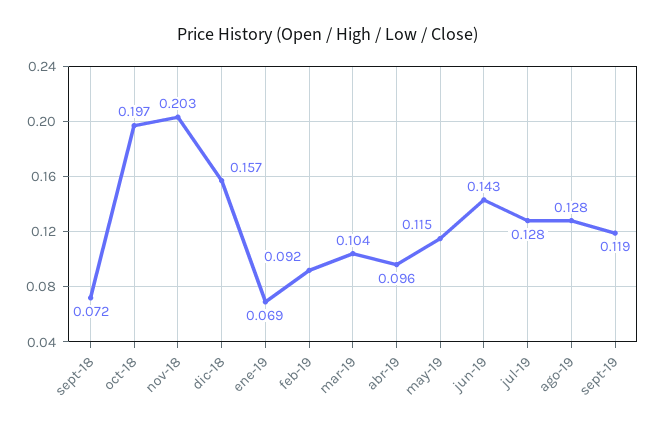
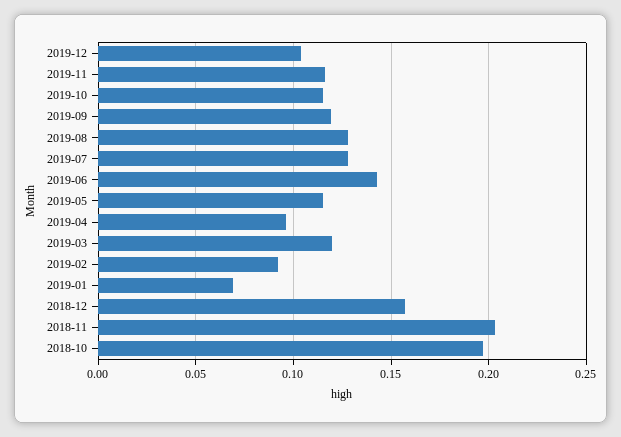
sept-18: 0.072 -> none
mar-19: 0.104 -> 0.12
2019-12: none -> 0.105
2019-11: none -> 0.115
2019-10: none -> 0.115

